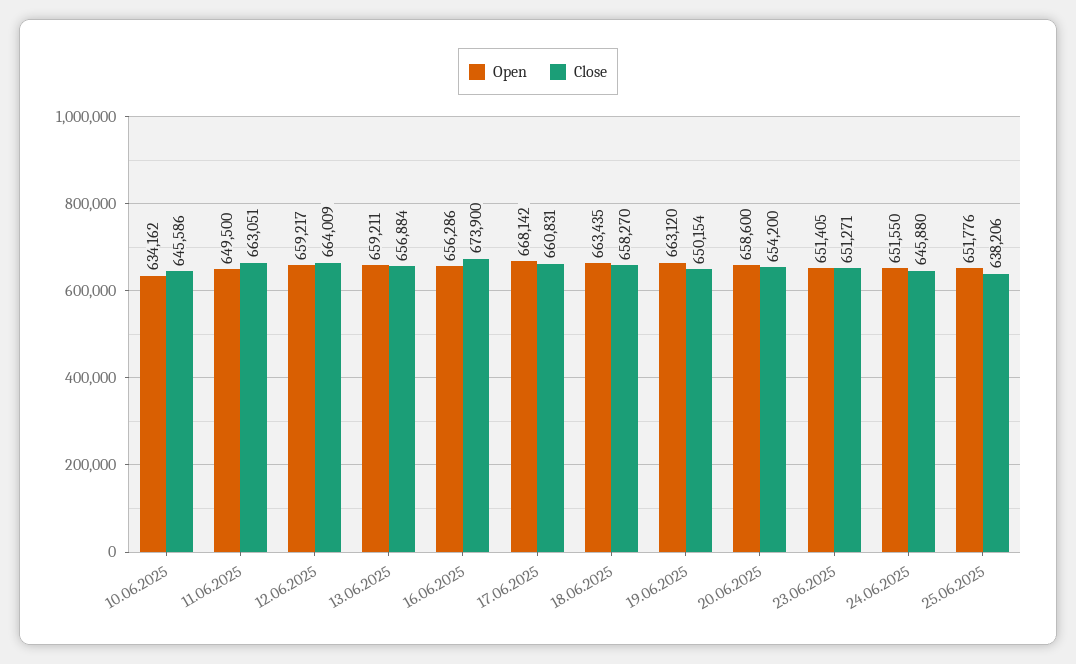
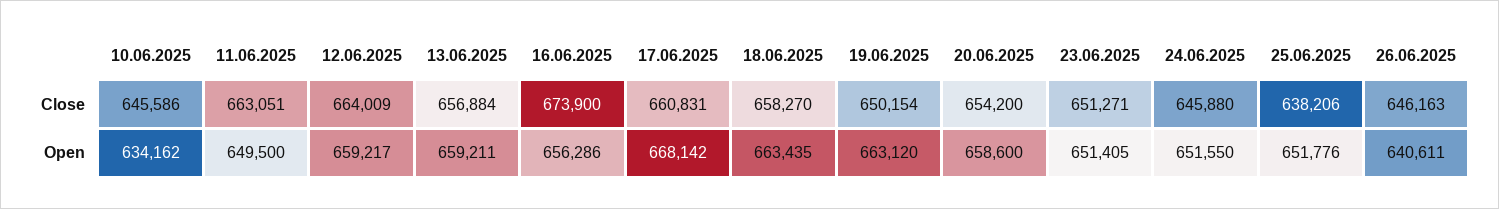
Close, 26.06.2025: none -> 646163
Open, 26.06.2025: none -> 640611

